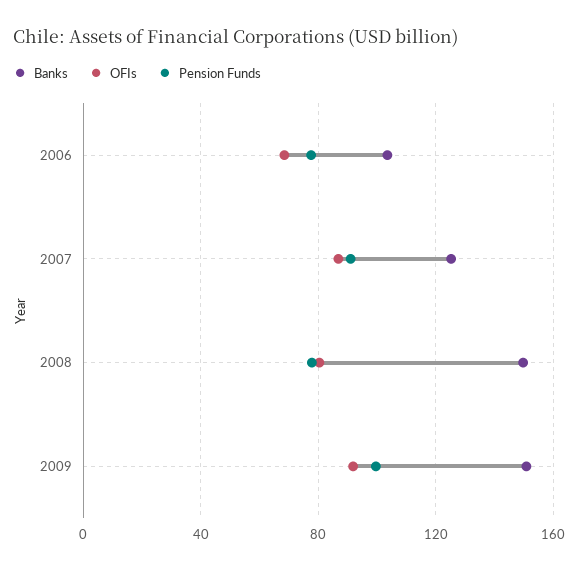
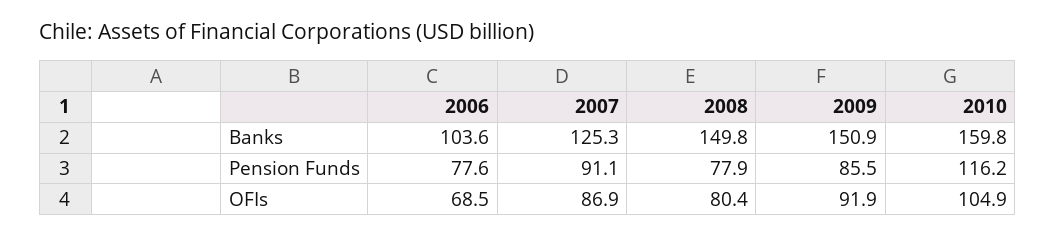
Pension Funds, 2009: 100 -> 85.5
Banks, 2010: none -> 159.8
Pension Funds, 2010: none -> 116.2
OFIs, 2010: none -> 104.9

